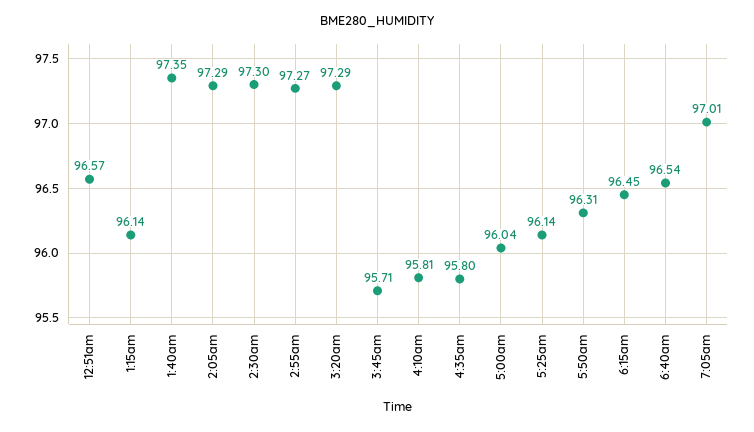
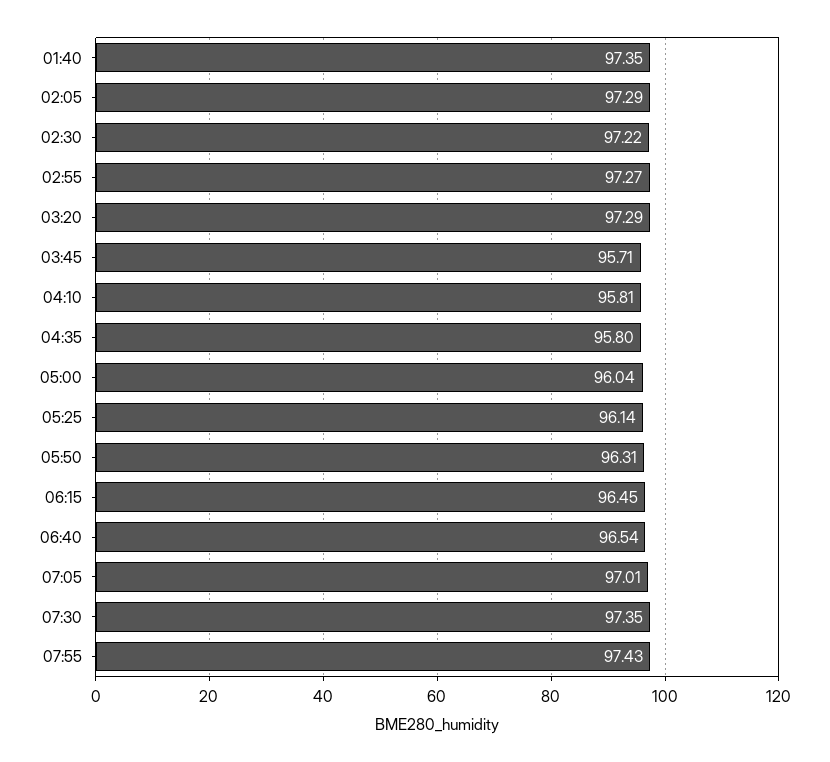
12:51am: 96.57 -> none
1:15am: 96.14 -> none
2:30am: 97.3 -> 97.22
07:30: none -> 97.35
07:55: none -> 97.43

